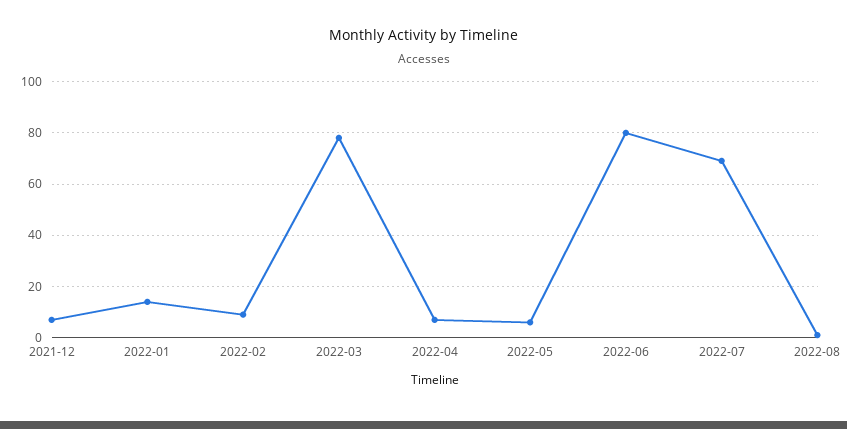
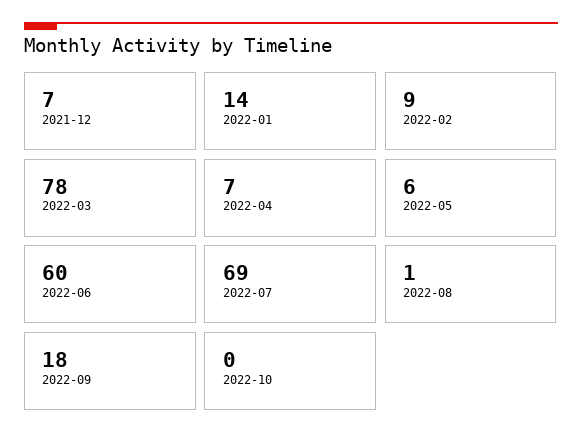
2022-06: 80 -> 60
2022-09: none -> 18
2022-10: none -> 0

